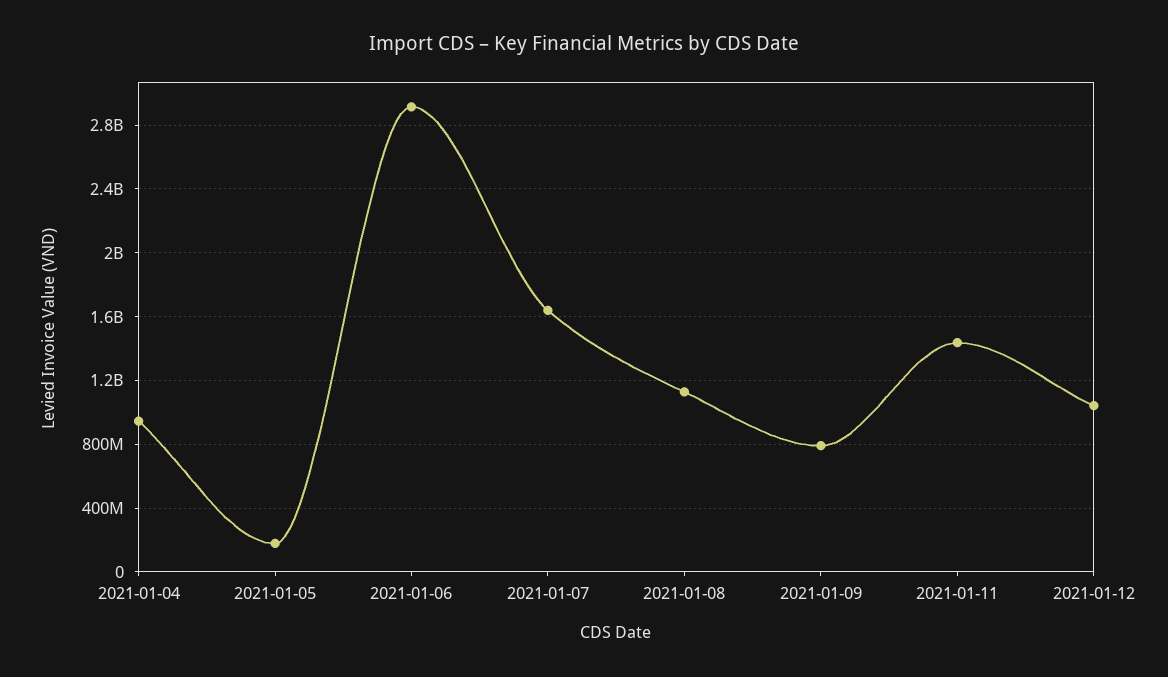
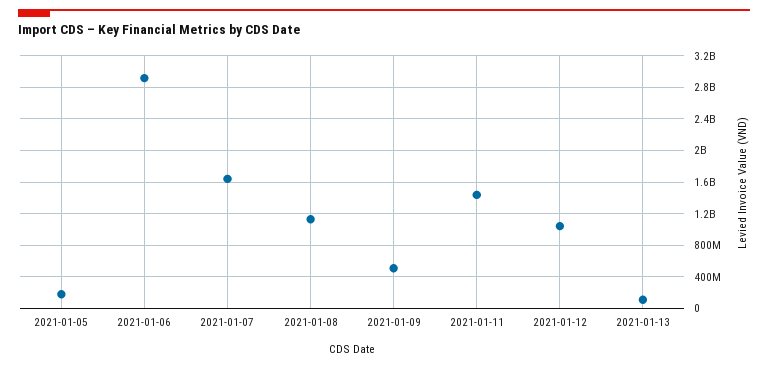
2021-01-04: 950000000 -> none
2021-01-09: 800000000 -> 500000000
2021-01-13: none -> 100000000

